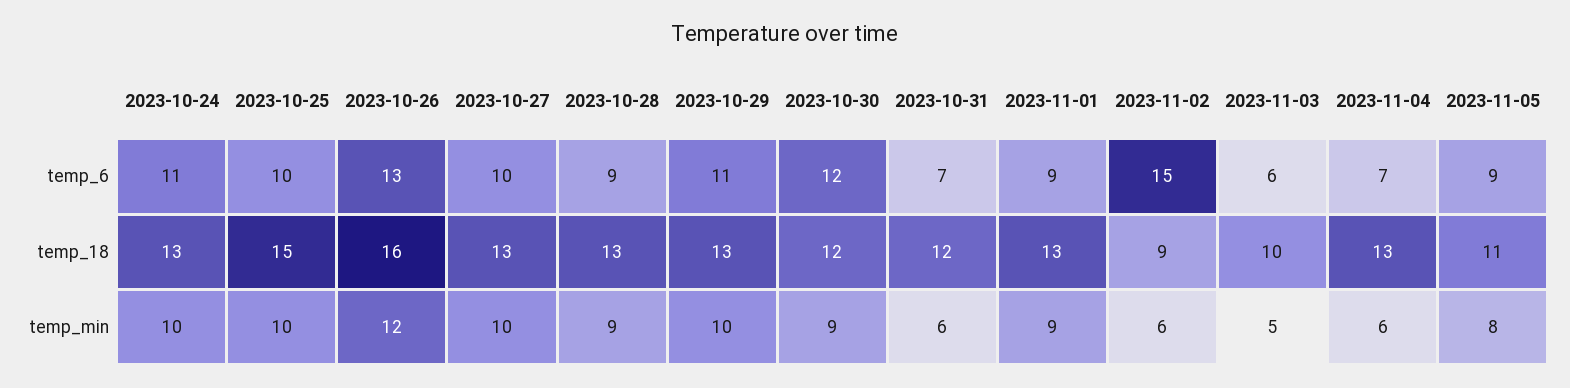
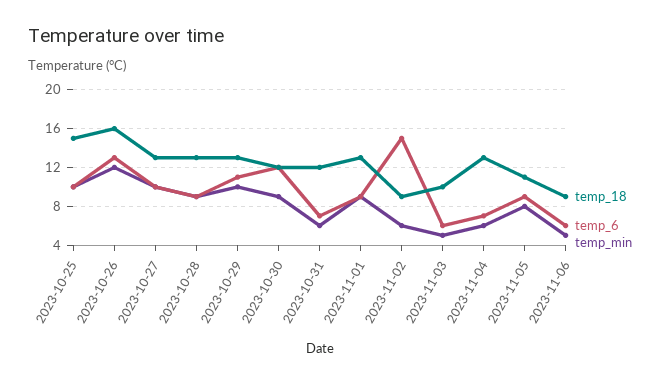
temp_6, 2023-10-24: 11 -> none
temp_18, 2023-10-24: 13 -> none
temp_min, 2023-10-24: 10 -> none
temp_18, 2023-11-06: none -> 9
temp_6, 2023-11-06: none -> 6
temp_min, 2023-11-06: none -> 5

